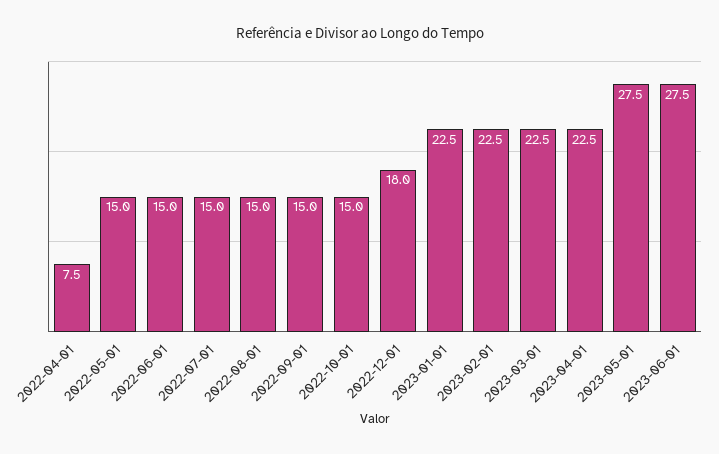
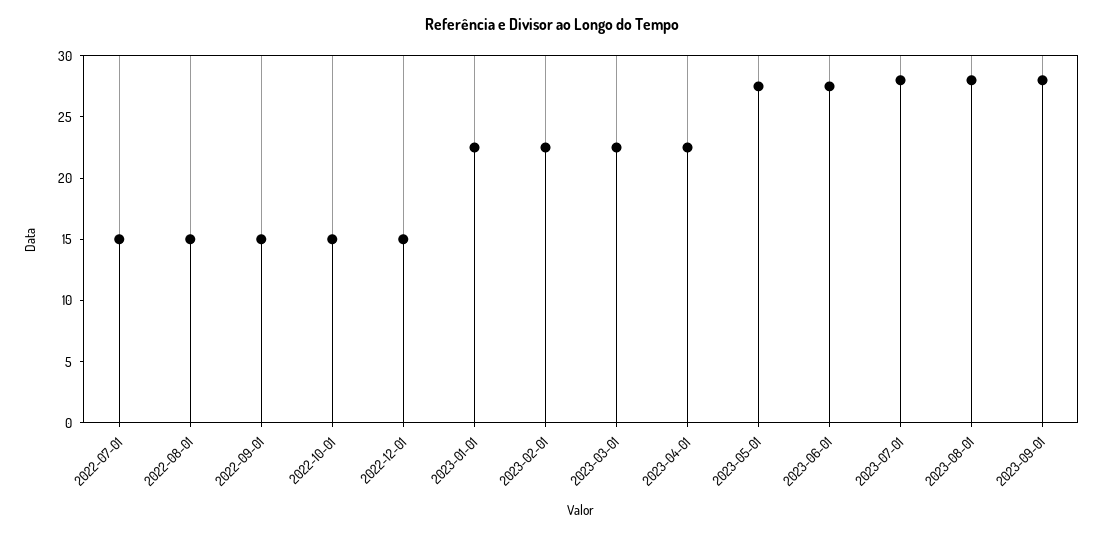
2022-04-01: 7.5 -> none
2022-05-01: 15 -> none
2022-06-01: 15 -> none
2022-12-01: 18 -> 15
2023-07-01: none -> 28
2023-08-01: none -> 28
2023-09-01: none -> 28

